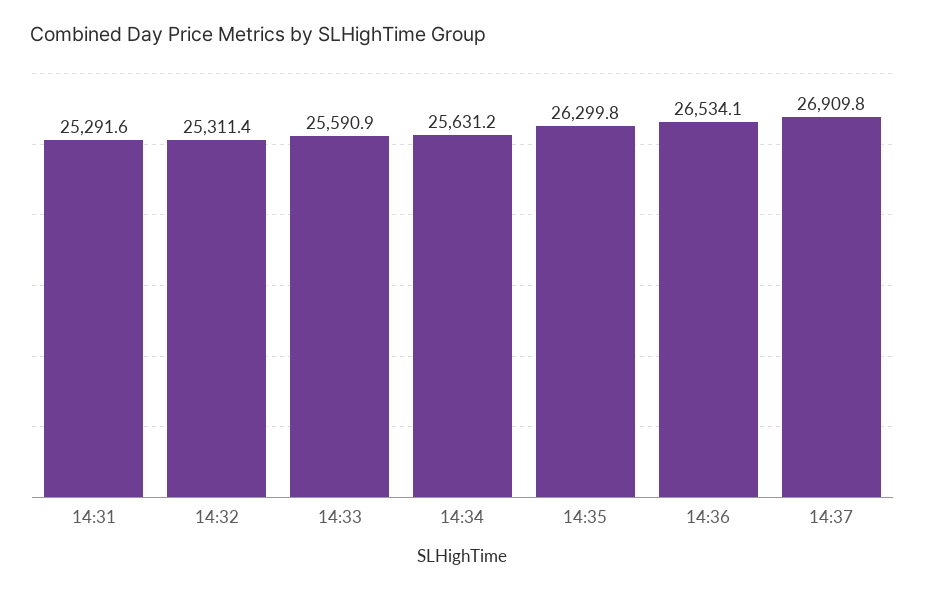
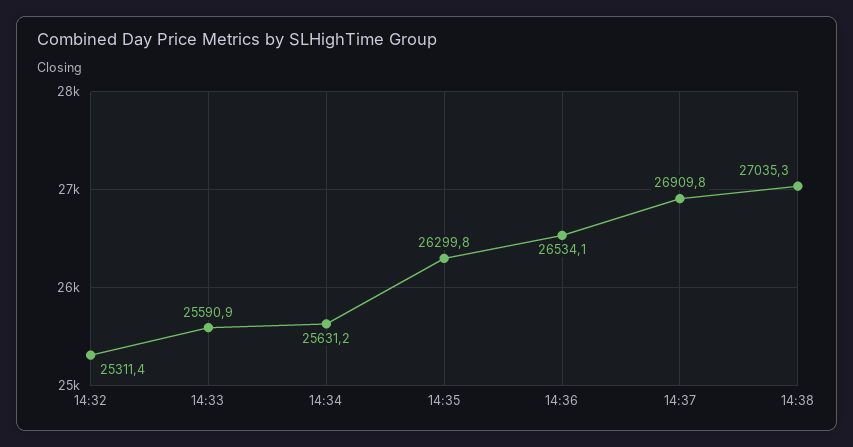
14:31: 25291.6 -> none
14:38: none -> 27035.3

